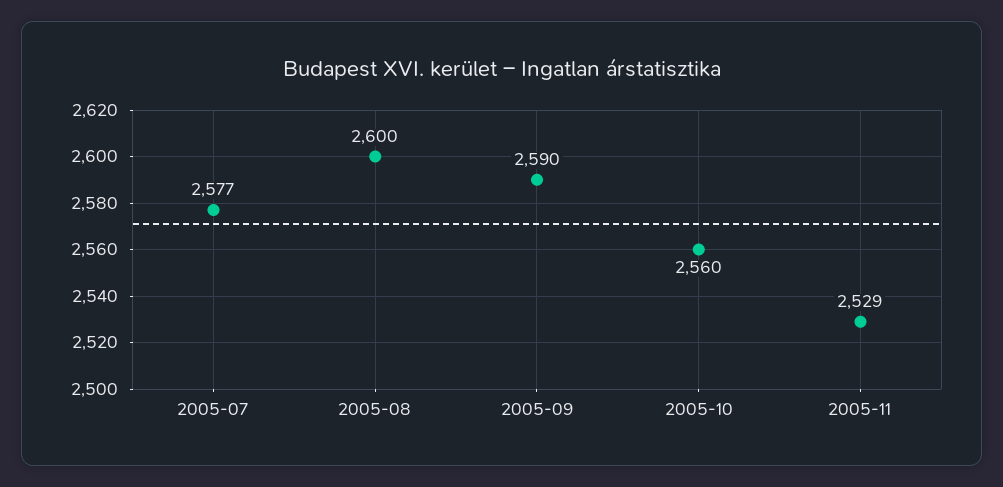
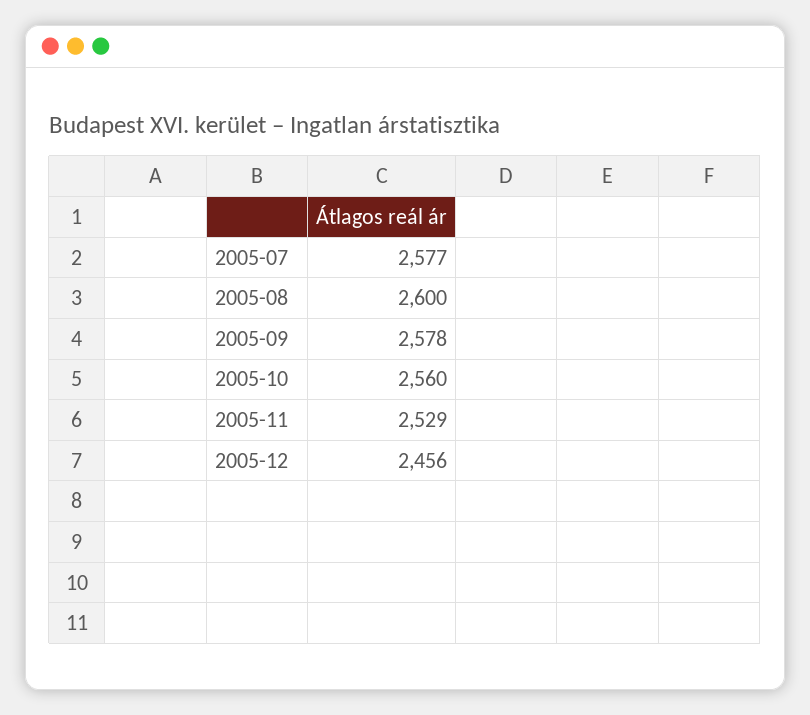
2005-09: 2590 -> 2578
2005-12: none -> 2456

